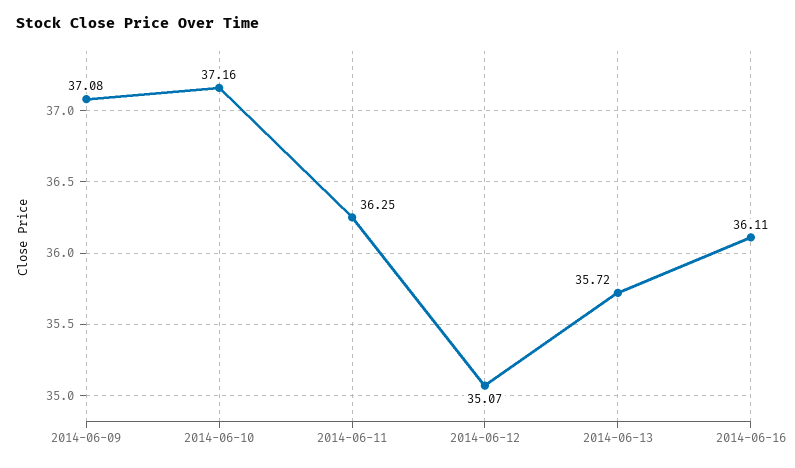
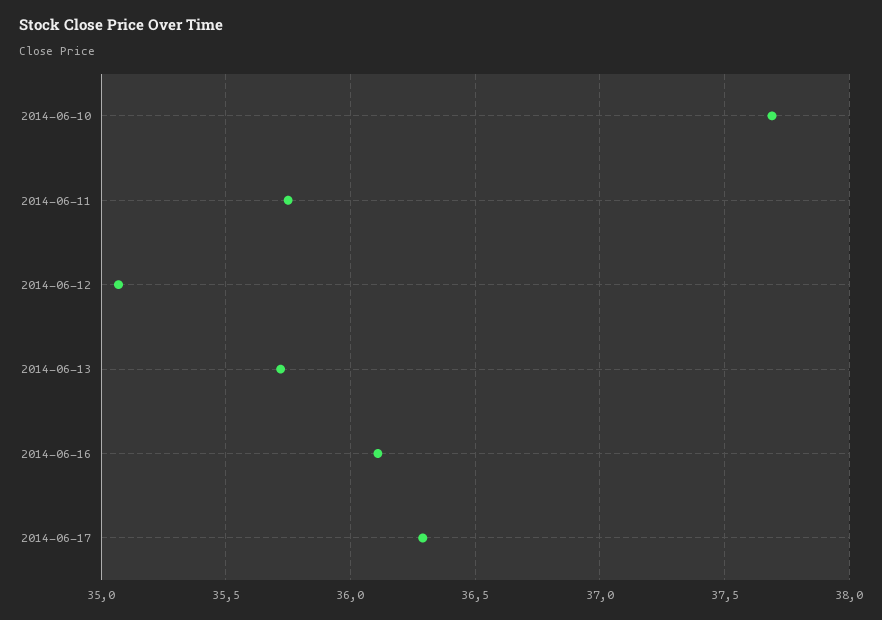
2014-06-09: 37.08 -> none
2014-06-10: 37.16 -> 37.7
2014-06-11: 36.25 -> 35.75
2014-06-17: none -> 36.3

